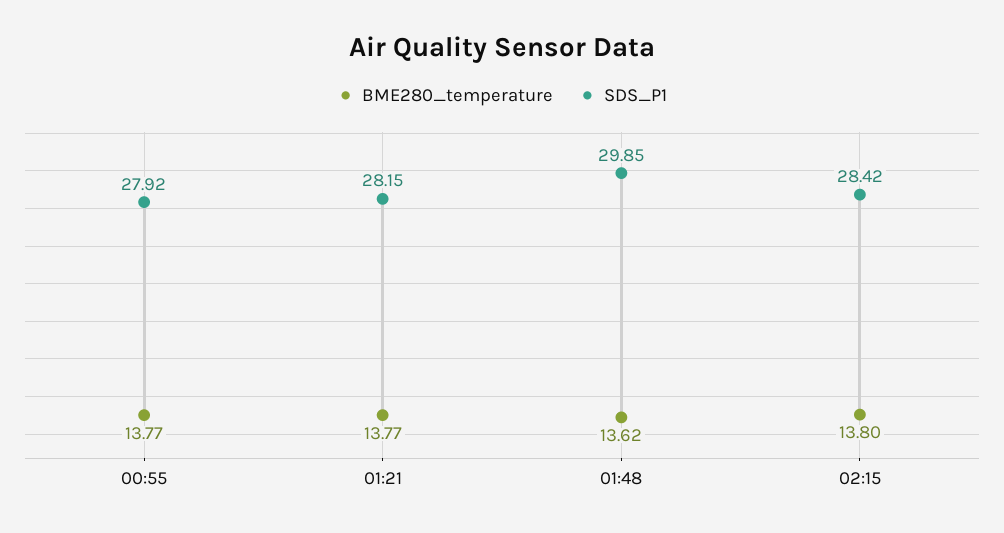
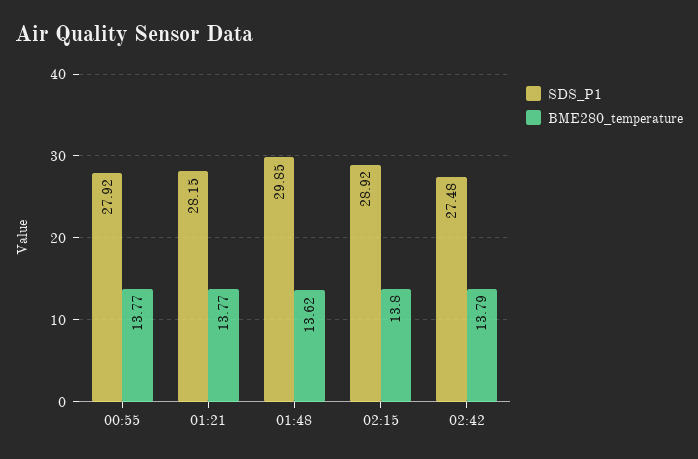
SDS_P1, 02:15: 28.42 -> 28.92
SDS_P1, 02:42: none -> 27.48
BME280_temperature, 02:42: none -> 13.79

